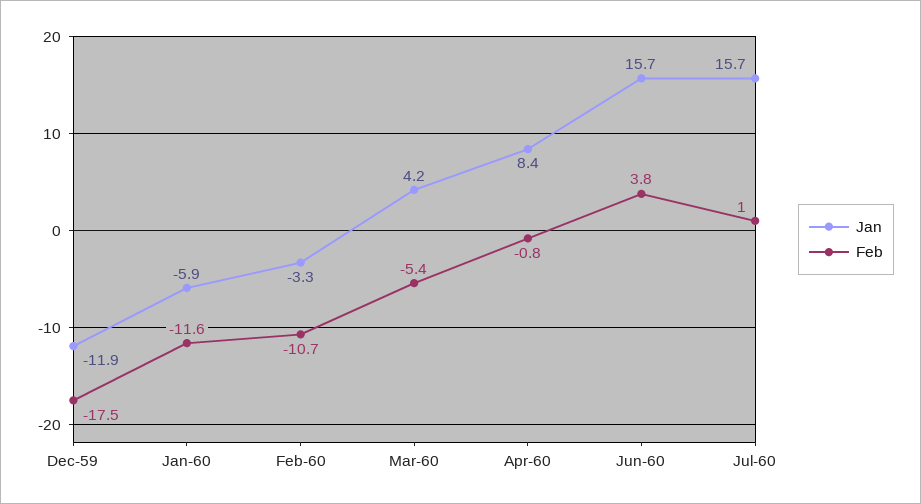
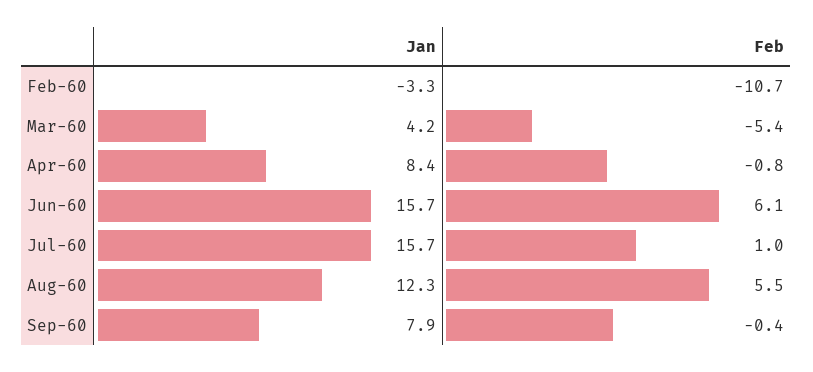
Jan, Dec-59: -11.9 -> none
Feb, Dec-59: -17.5 -> none
Jan, Jan-60: -5.9 -> none
Feb, Jan-60: -11.6 -> none
Feb, Jun-60: 3.8 -> 6.1
Jan, Aug-60: none -> 12.3
Feb, Aug-60: none -> 5.5
Jan, Sep-60: none -> 7.9
Feb, Sep-60: none -> -0.4

